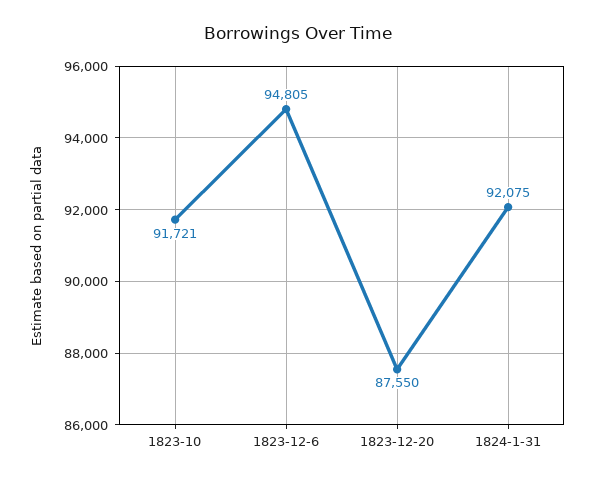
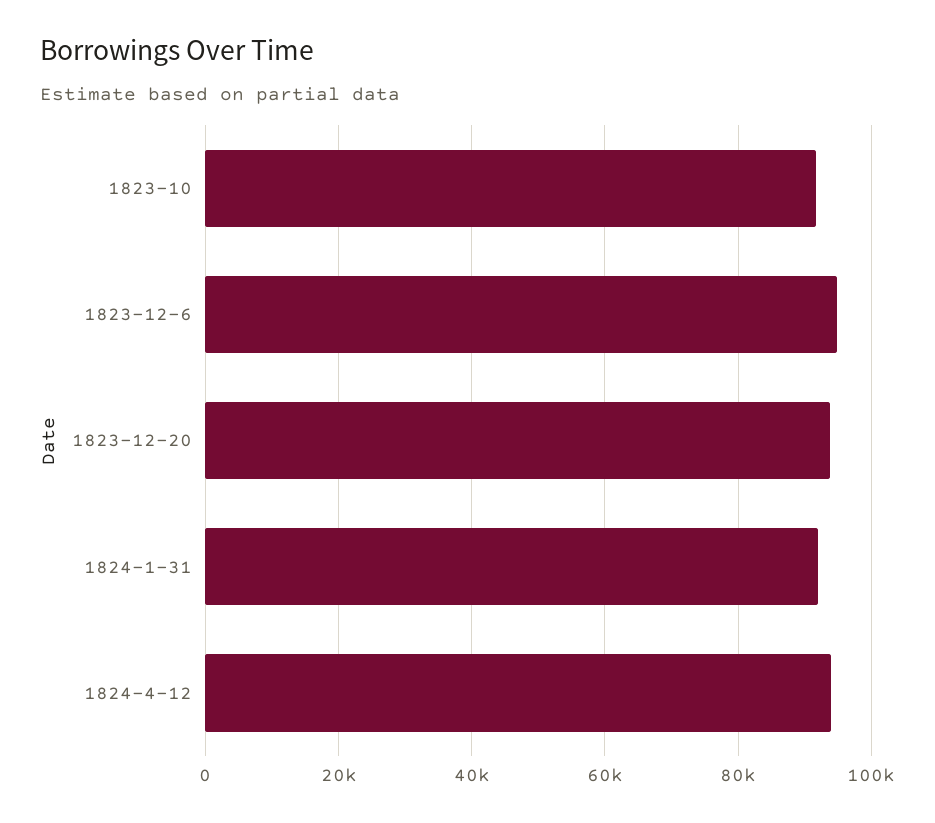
1823-12-20: 87550 -> 94000
1824-4-12: none -> 94000

